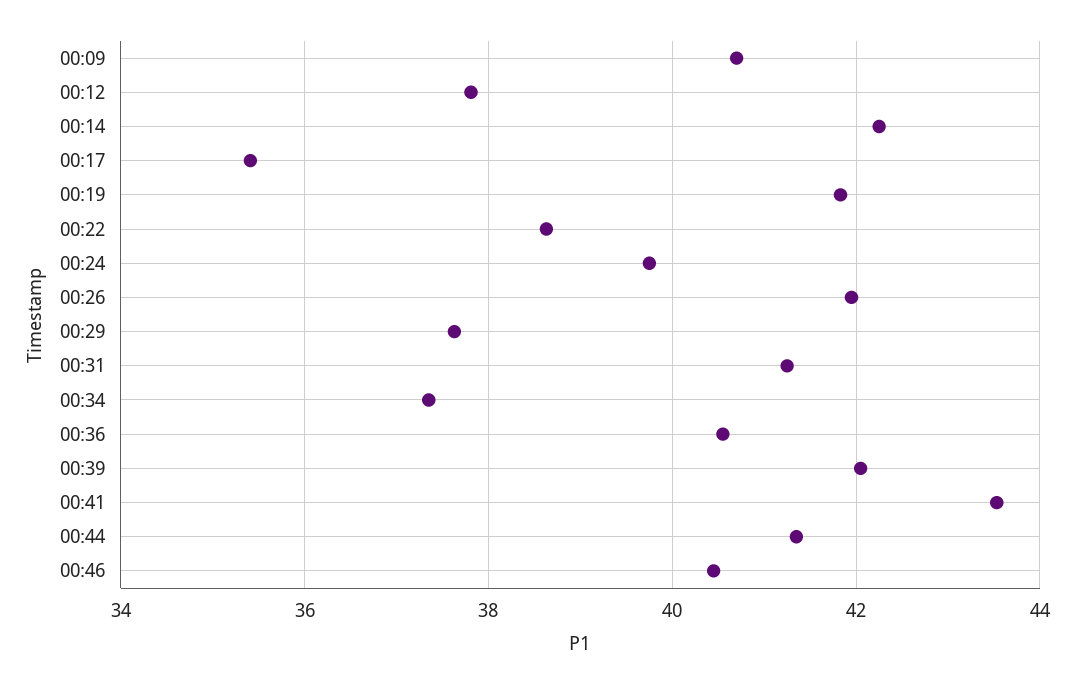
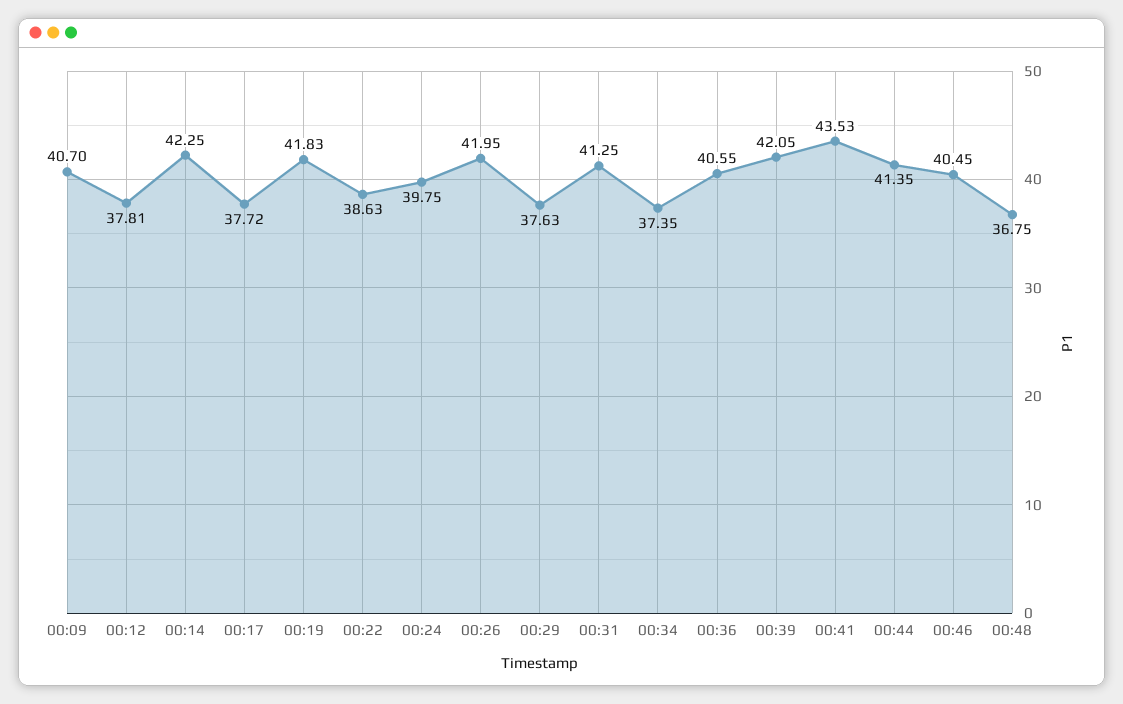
00:17: 35.4 -> 37.72
00:48: none -> 36.75

